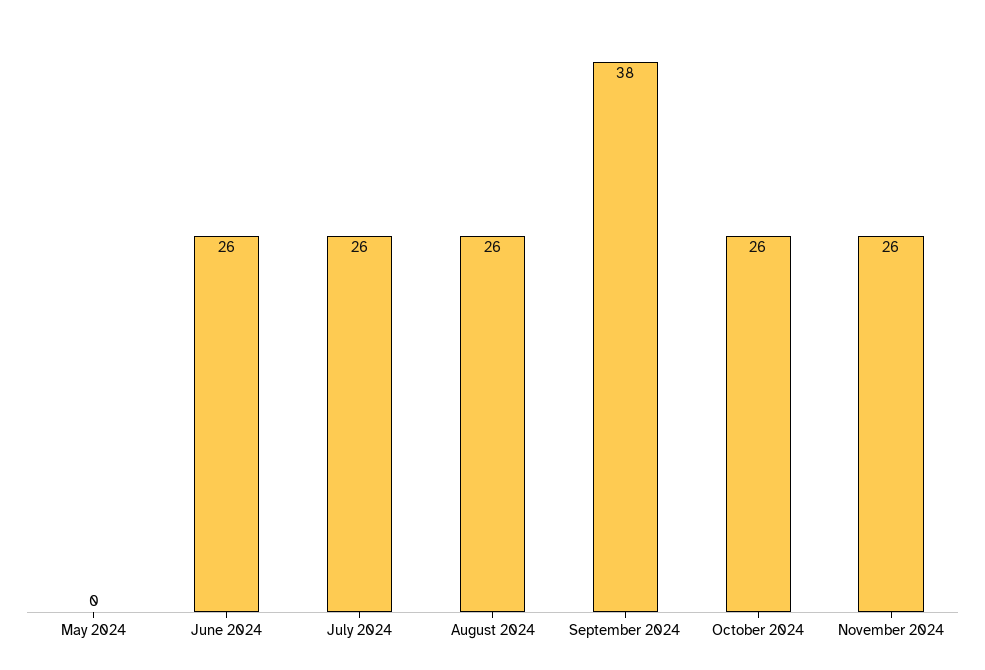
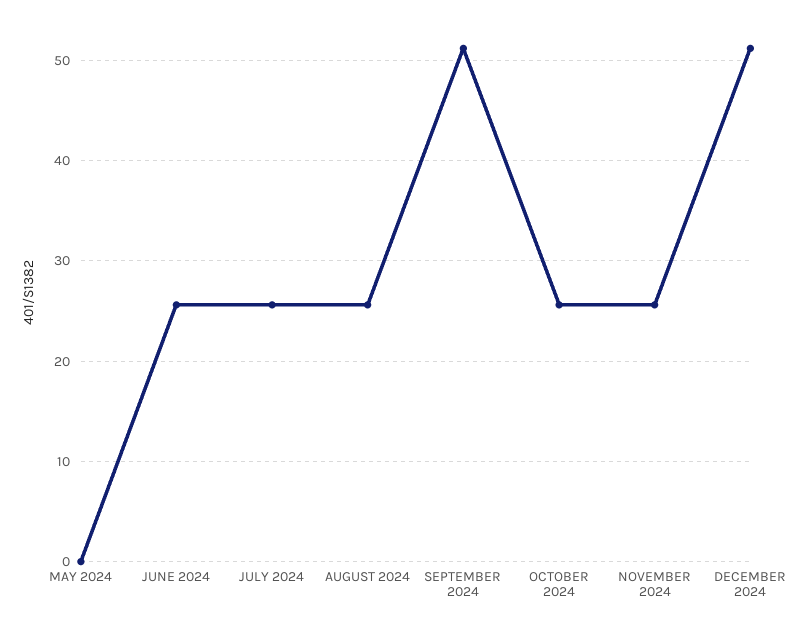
September 2024: 38 -> 51
DECEMBER 2024: none -> 51

